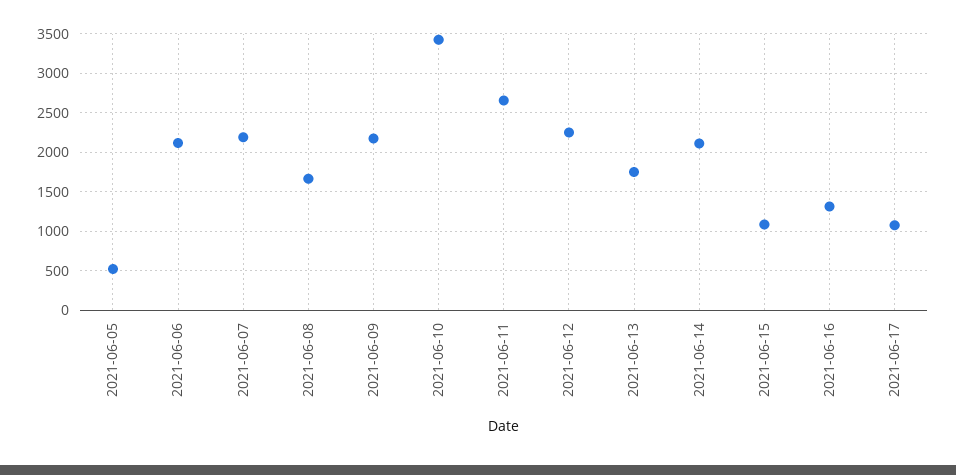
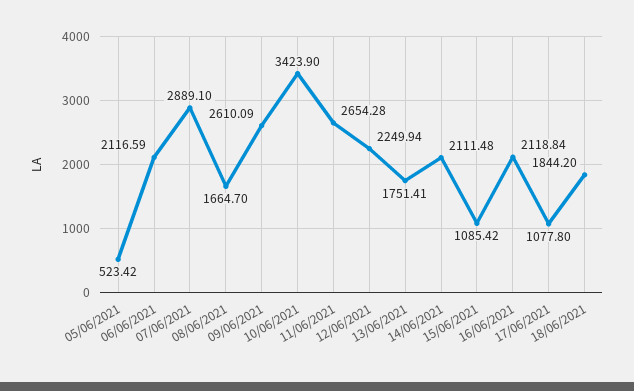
2021-06-07: 2200 -> 2889.1
2021-06-09: 2200 -> 2610.09
2021-06-16: 1300 -> 2118.84
18/06/2021: none -> 1844.2

